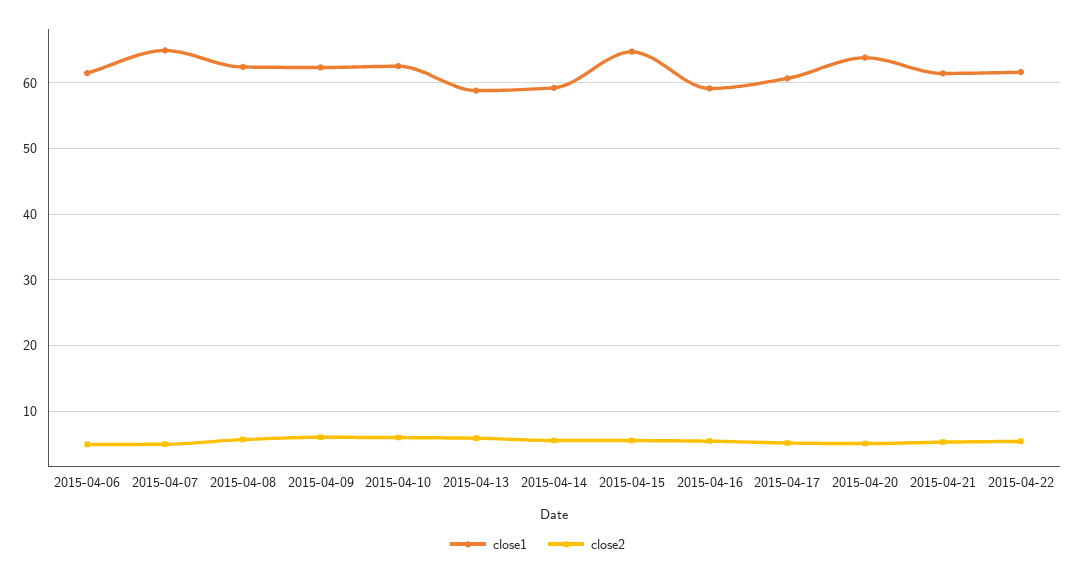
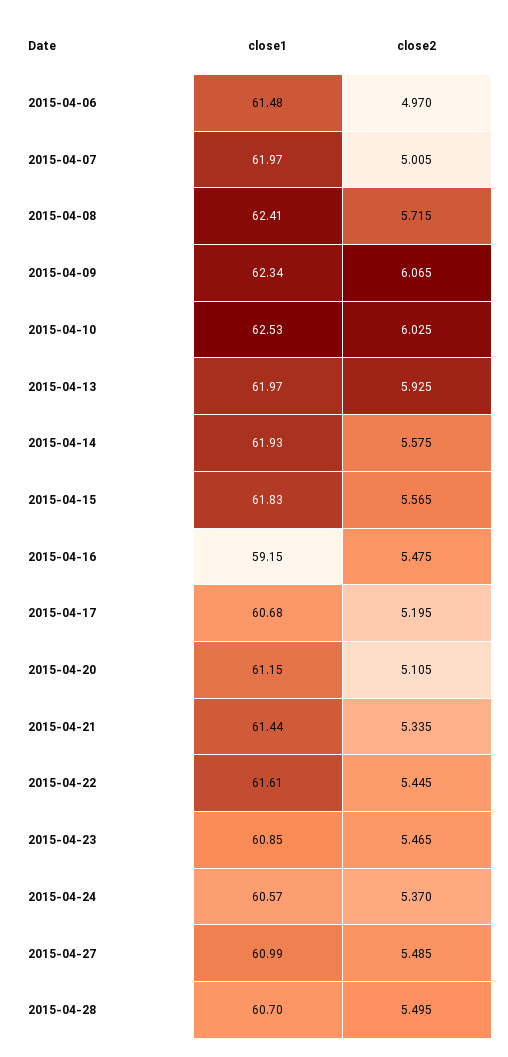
close1, 2015-04-07: 65 -> 61.97
close1, 2015-04-13: 59 -> 61.97
close1, 2015-04-14: 59 -> 61.93
close1, 2015-04-15: 65 -> 61.83
close1, 2015-04-20: 64 -> 61.15
close1, 2015-04-23: none -> 60.85
close2, 2015-04-23: none -> 5.465
close1, 2015-04-24: none -> 60.57
close2, 2015-04-24: none -> 5.37
close1, 2015-04-27: none -> 60.99
close2, 2015-04-27: none -> 5.485
close1, 2015-04-28: none -> 60.7
close2, 2015-04-28: none -> 5.495

